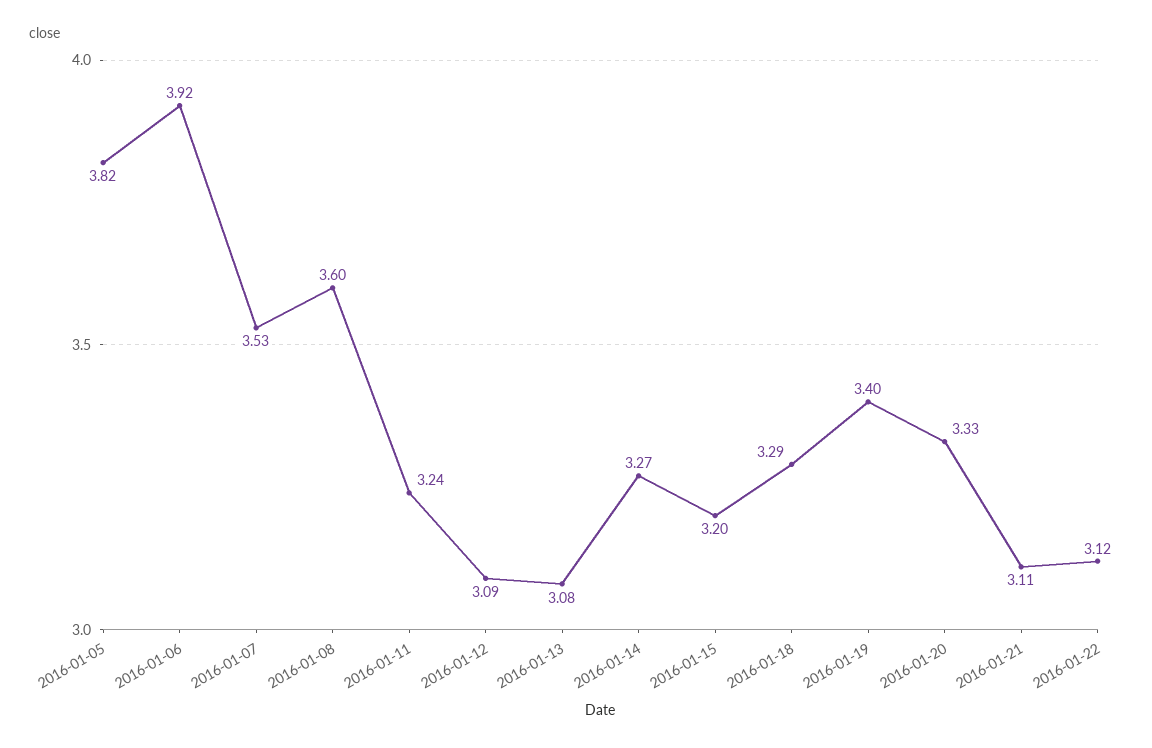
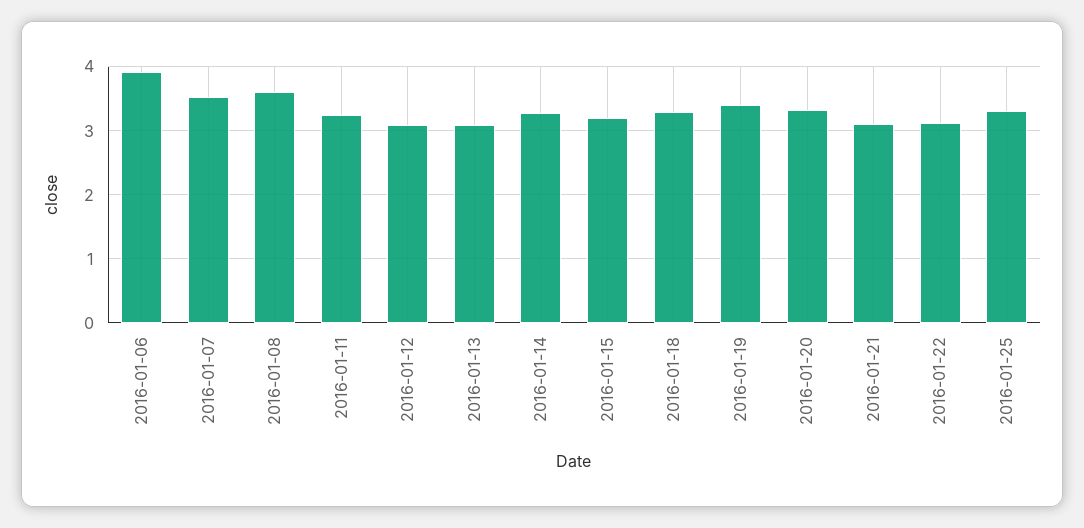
2016-01-05: 3.82 -> none
2016-01-25: none -> 3.3

